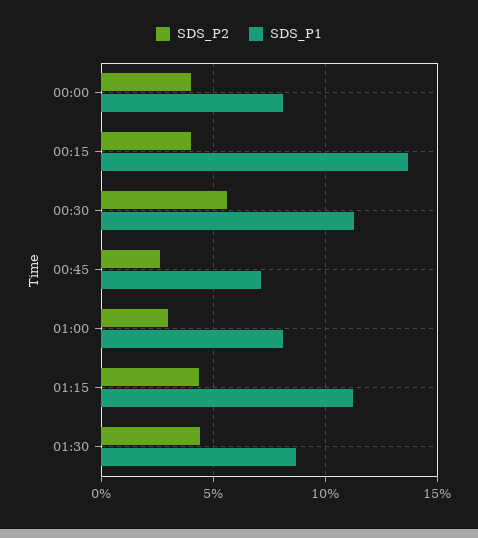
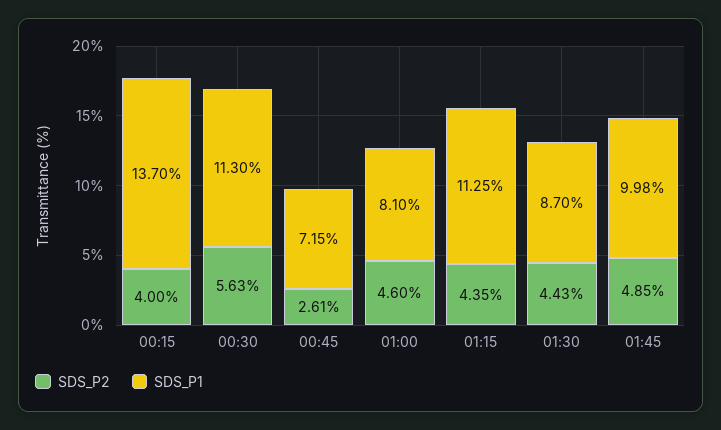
SDS_P2, 00:00: 4 -> none
SDS_P1, 00:00: 8 -> none
SDS_P2, 01:00: 3 -> 4.6
SDS_P2, 01:45: none -> 4.85
SDS_P1, 01:45: none -> 9.98

